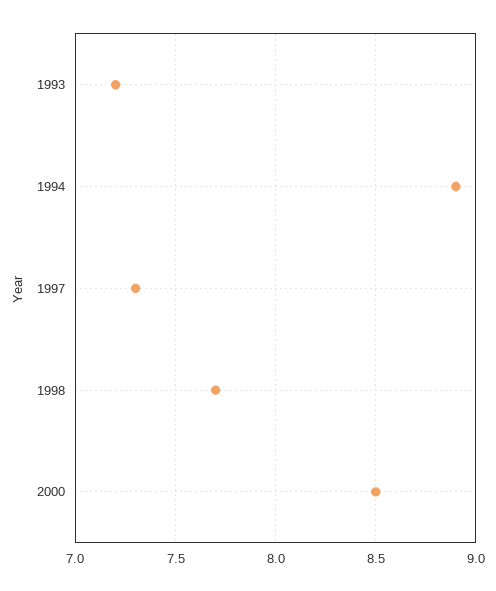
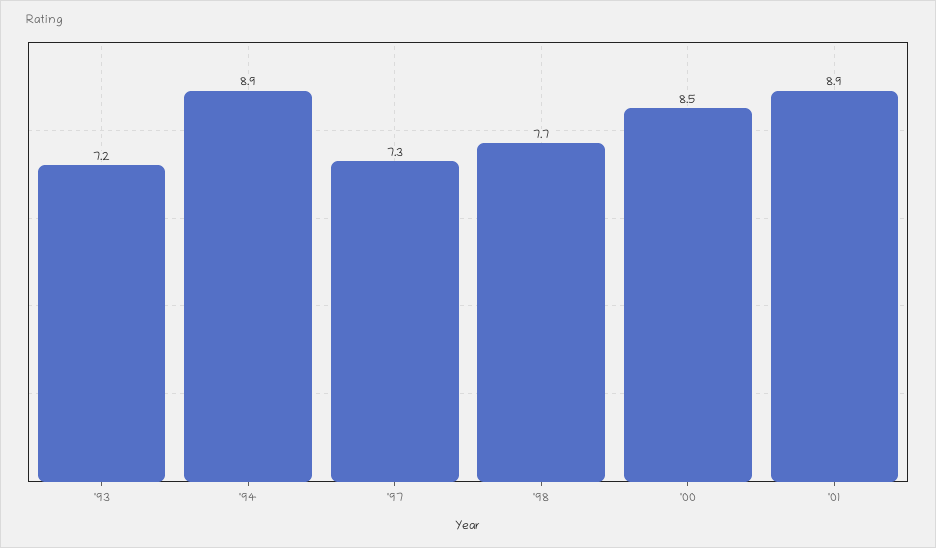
'01: none -> 8.9

